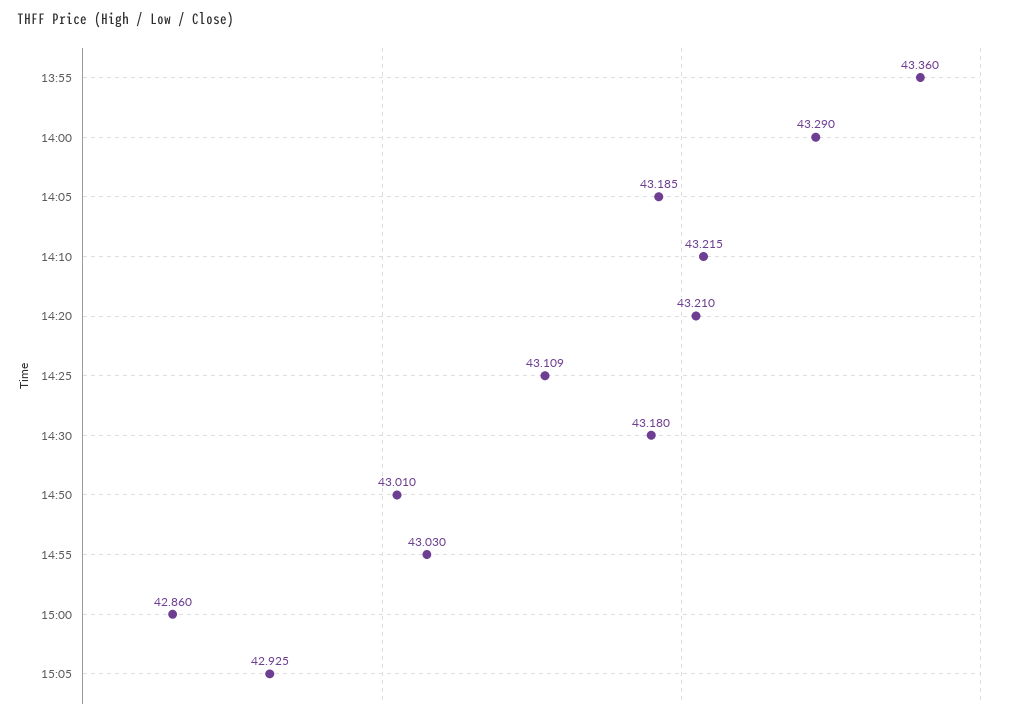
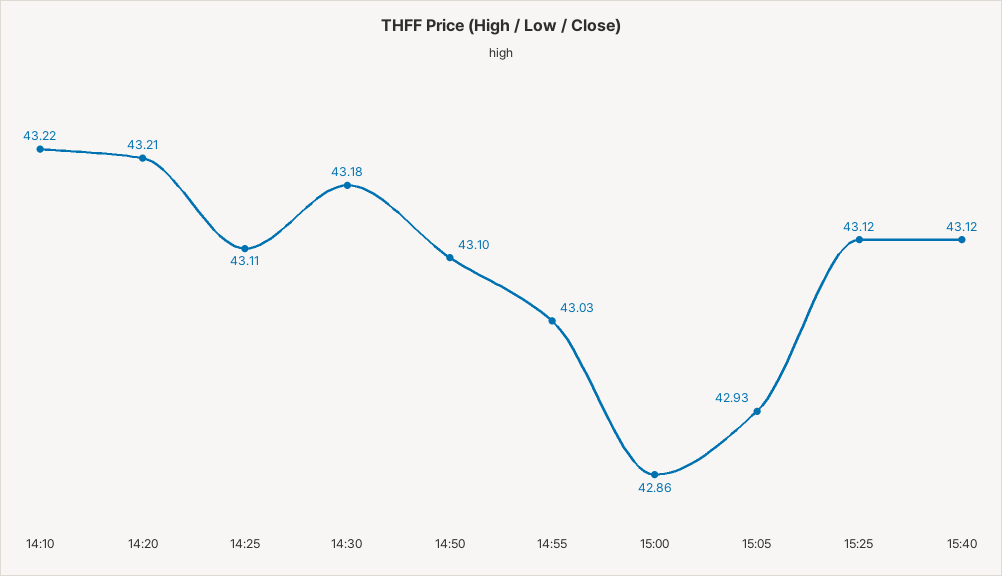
13:55: 43.36 -> none
14:00: 43.29 -> none
14:05: 43.185 -> none
14:50: 43.01 -> 43.1
15:25: none -> 43.12
15:40: none -> 43.12

